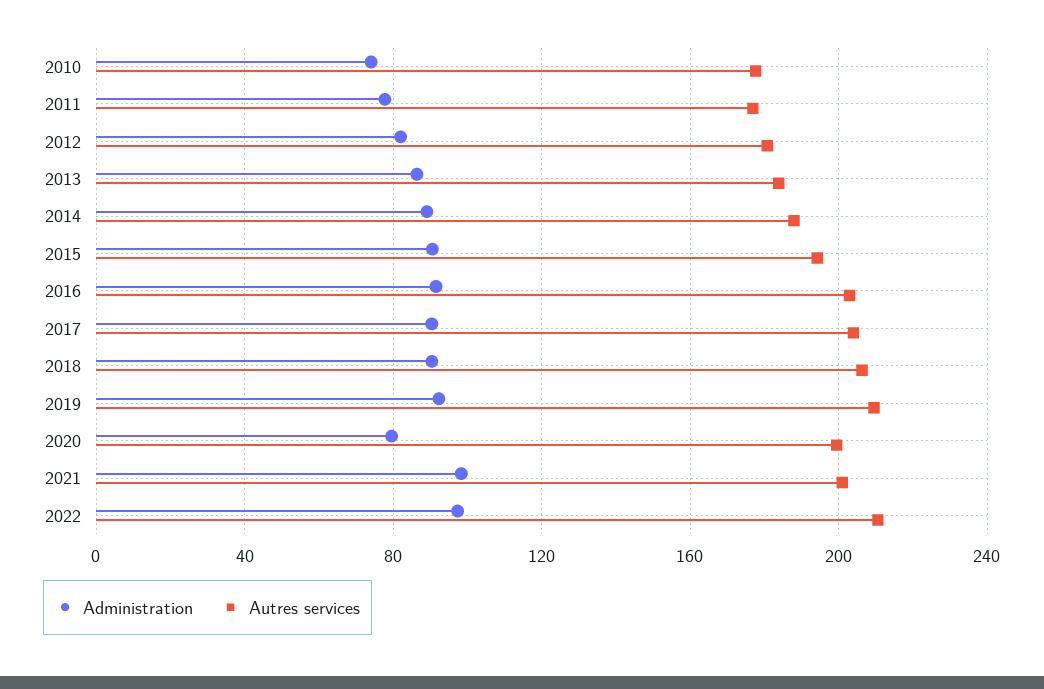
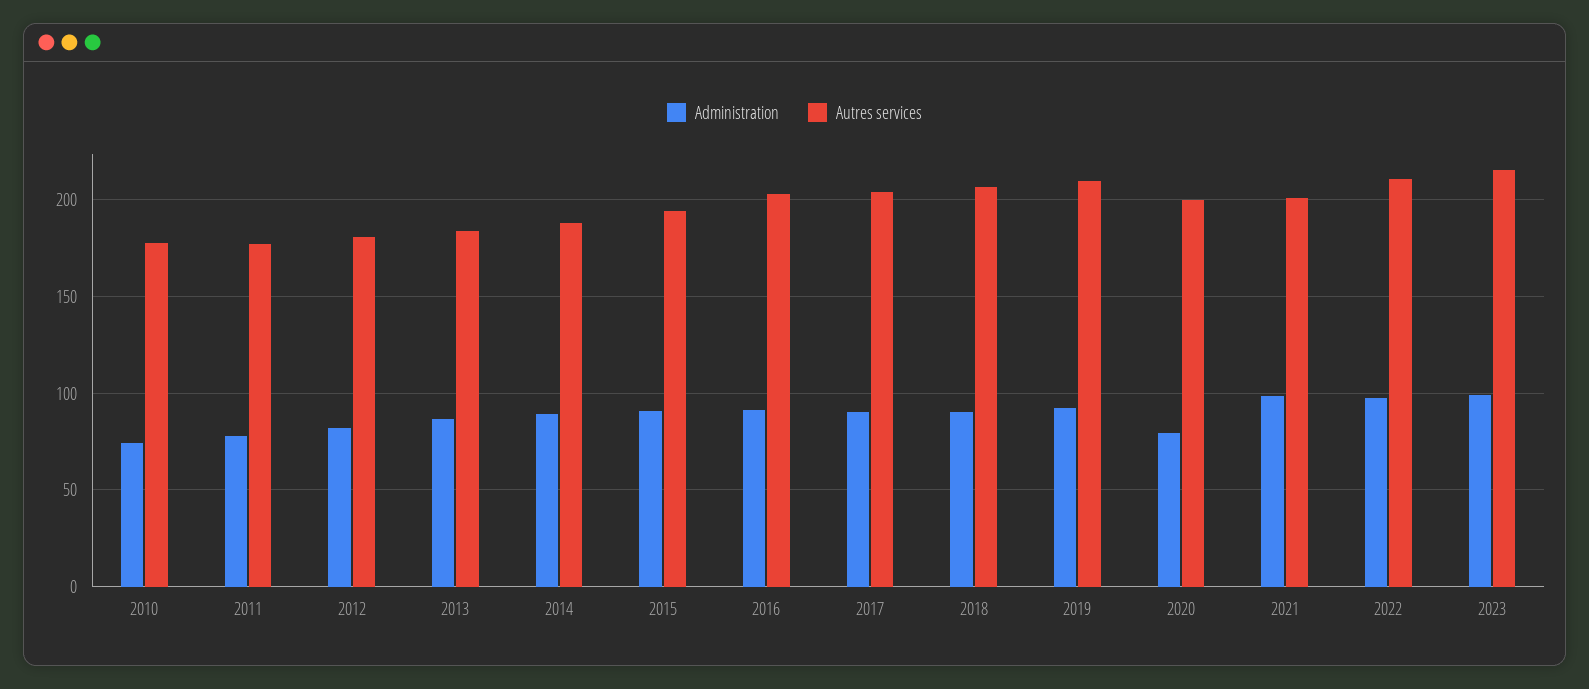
Administration, 2023: none -> 100
Autres services, 2023: none -> 215

